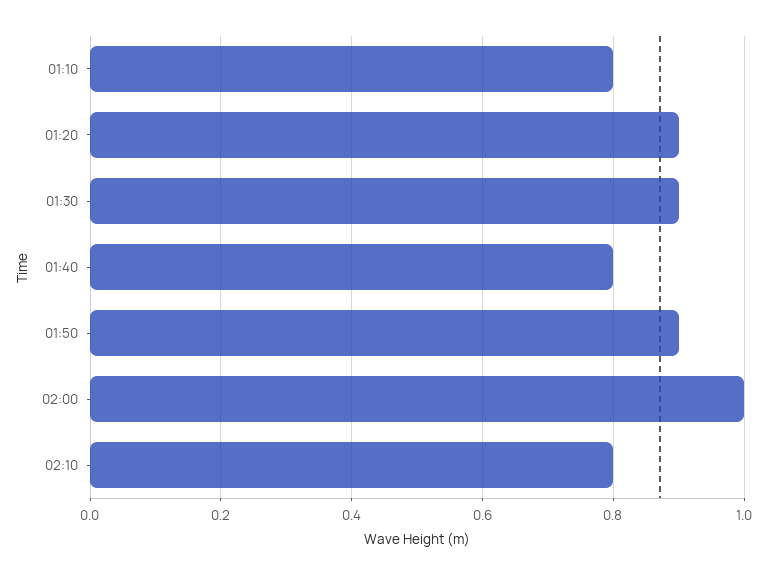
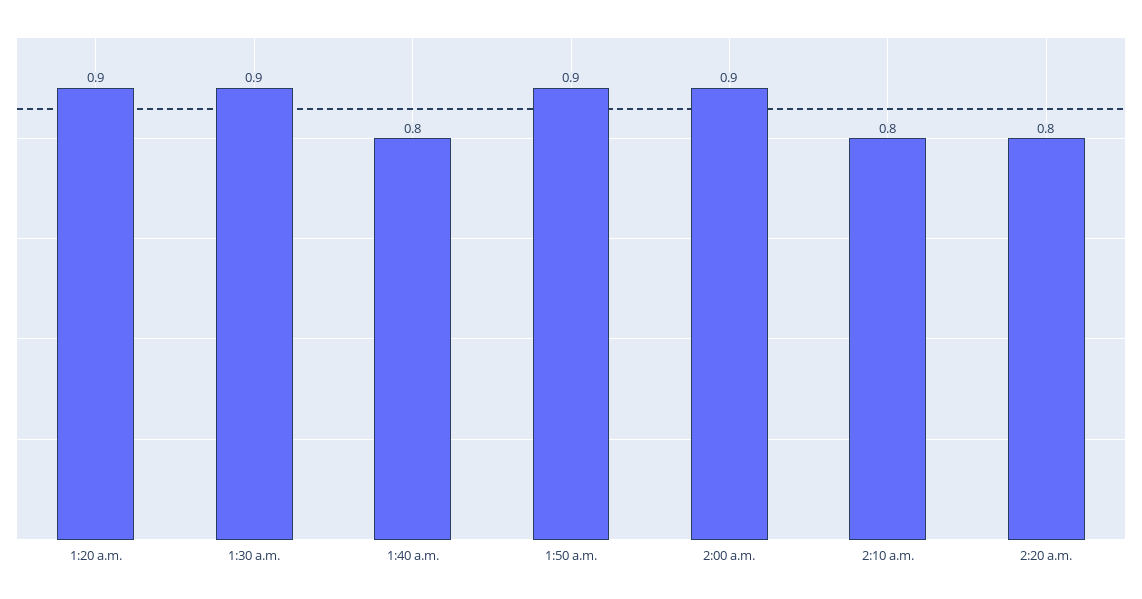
01:10: 0.8 -> none
02:00: 1 -> 0.9
2:20 a.m.: none -> 0.8

